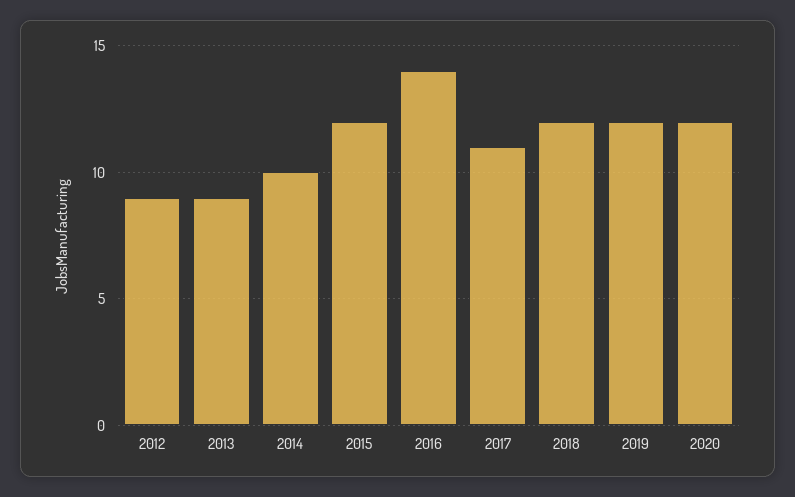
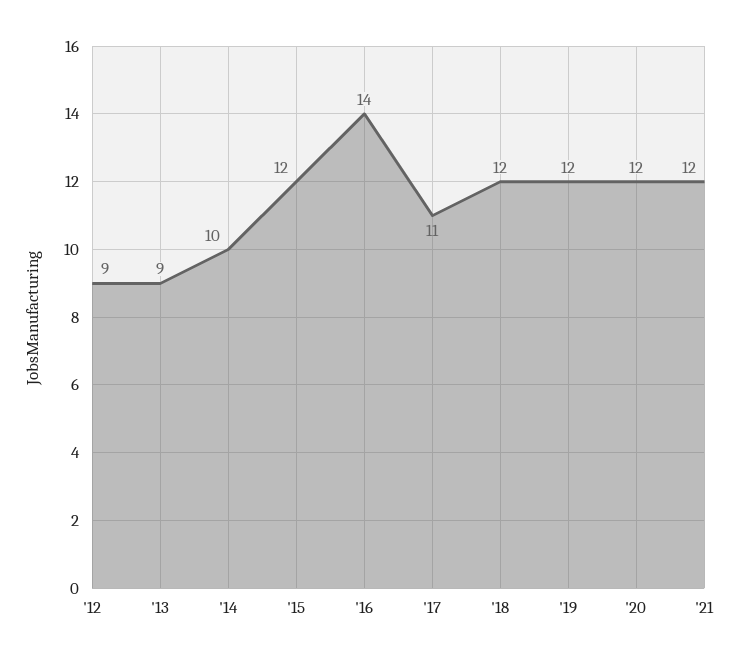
'21: none -> 12

